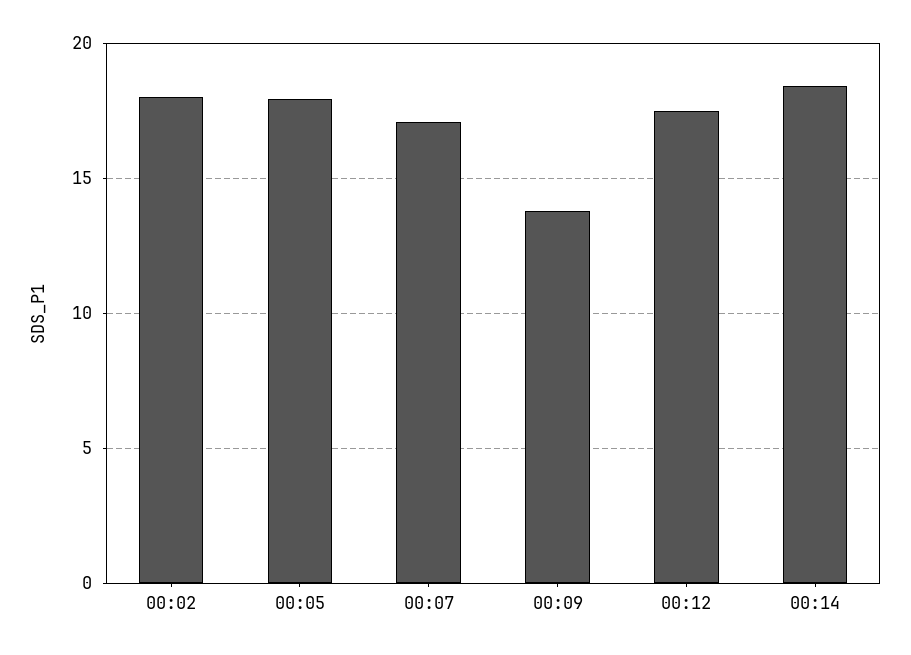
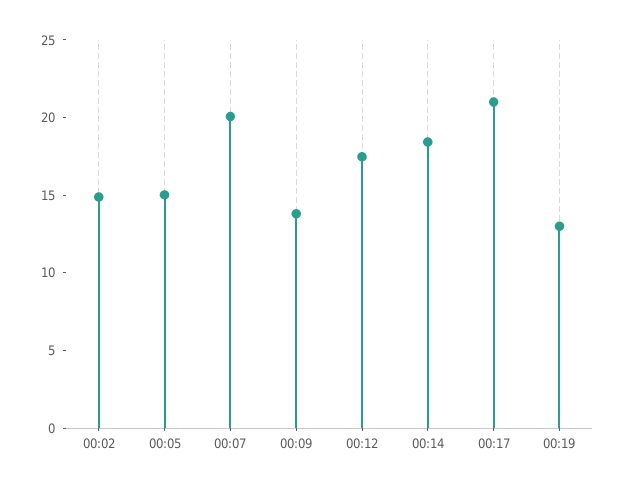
00:02: 18 -> 15
00:05: 18 -> 15
00:07: 17 -> 20
00:17: none -> 21
00:19: none -> 13

